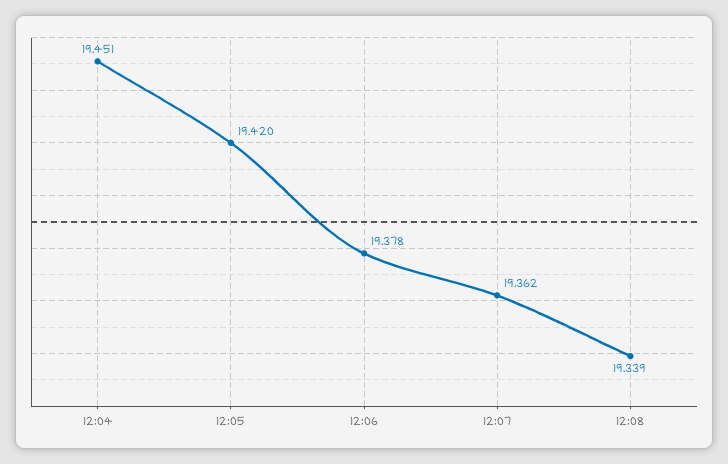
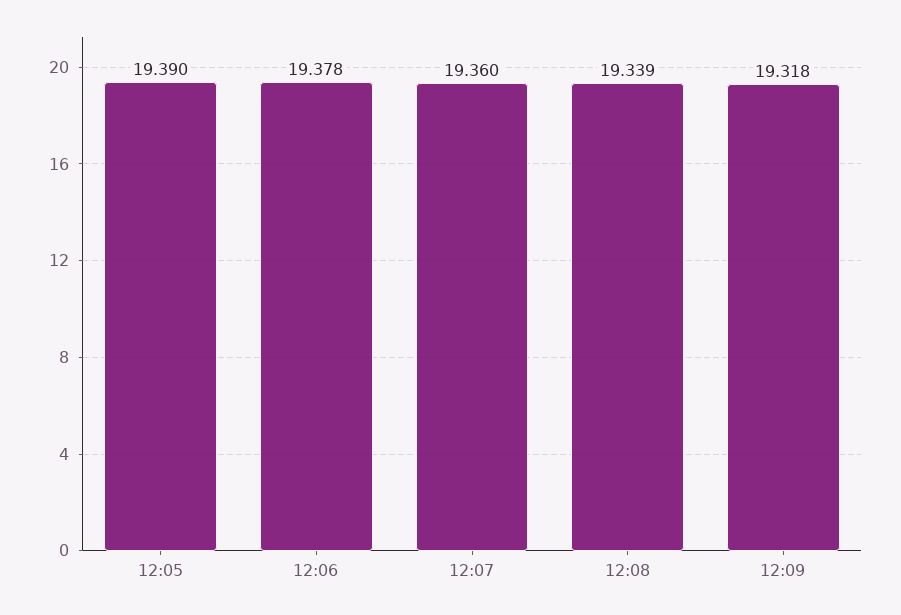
12:04: 19.451 -> none
12:05: 19.42 -> 19.39
12:07: 19.362 -> 19.36
12:09: none -> 19.318

